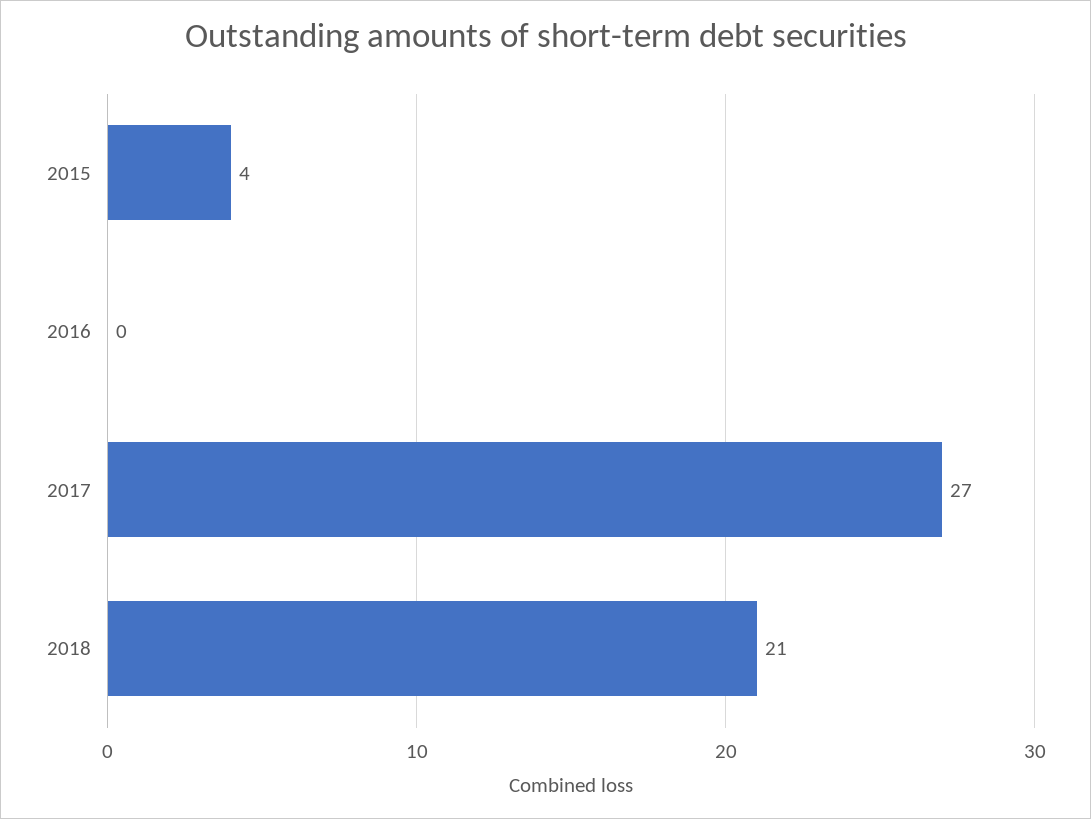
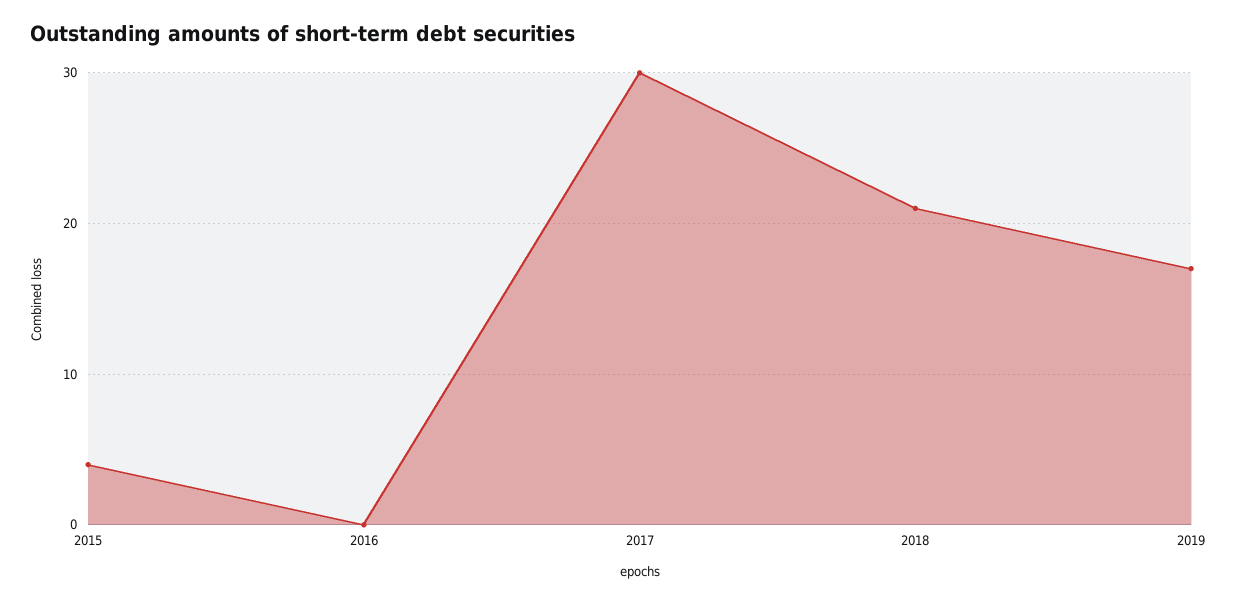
2017: 27 -> 30
2019: none -> 17

